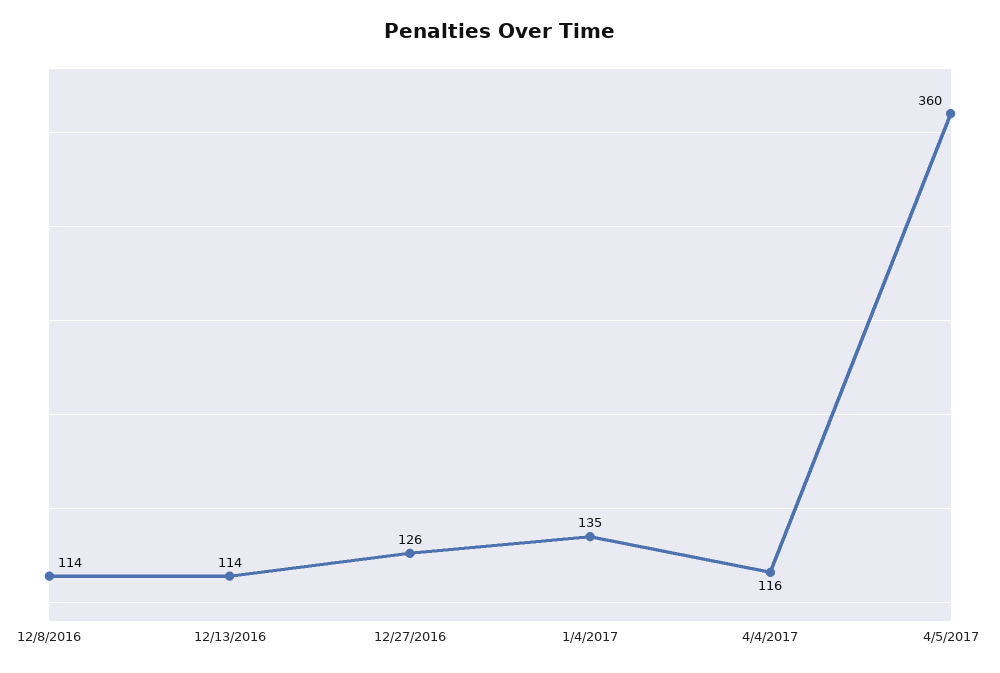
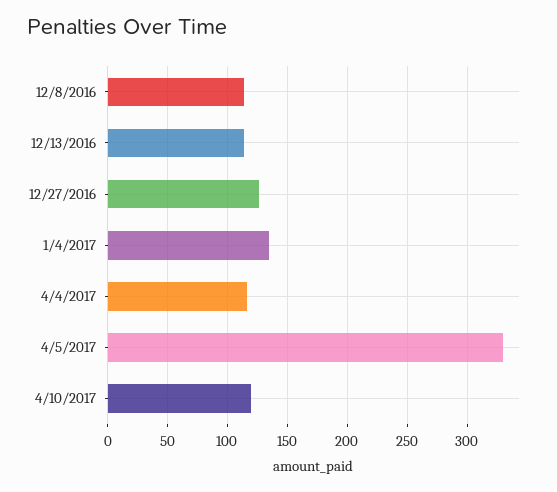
4/5/2017: 360 -> 330
4/10/2017: none -> 120

